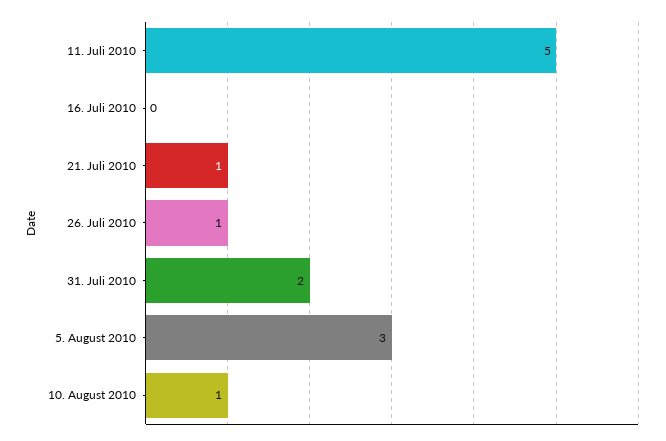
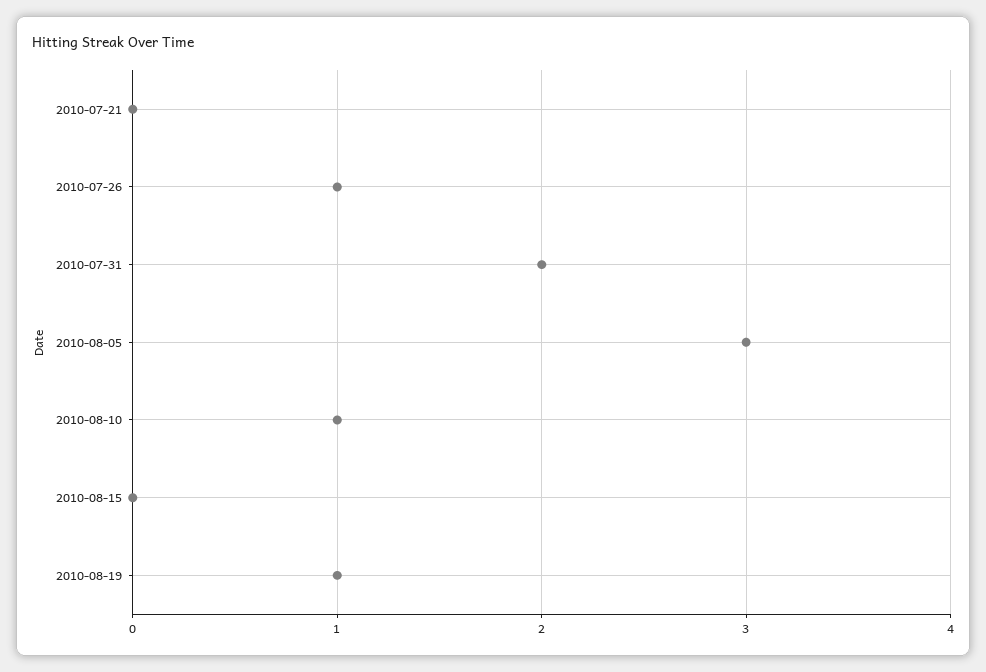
11. Juli 2010: 5 -> none
16. Juli 2010: 0 -> none
21. Juli 2010: 1 -> 0
2010-08-15: none -> 0
2010-08-19: none -> 1

